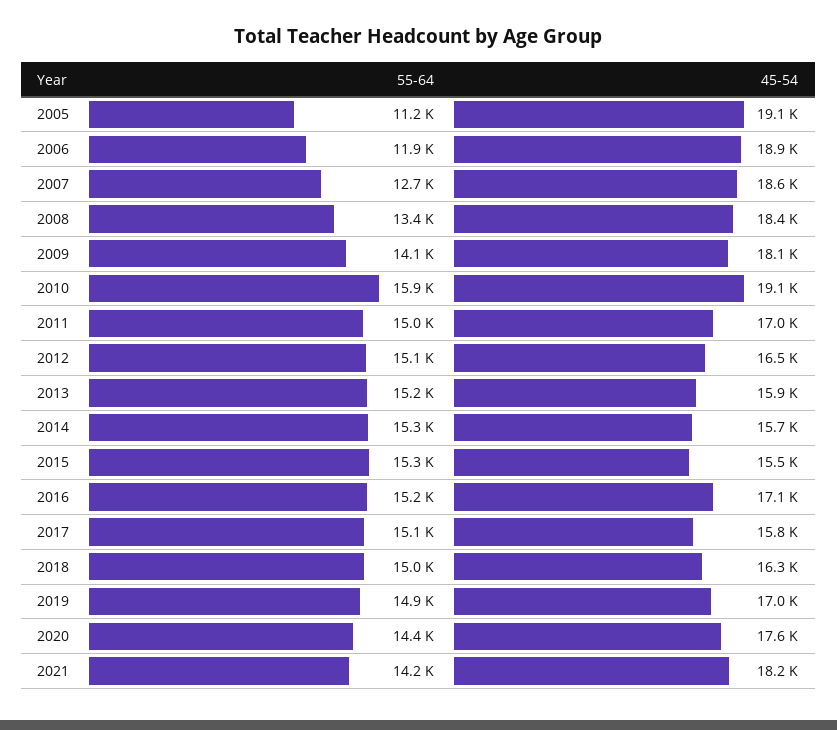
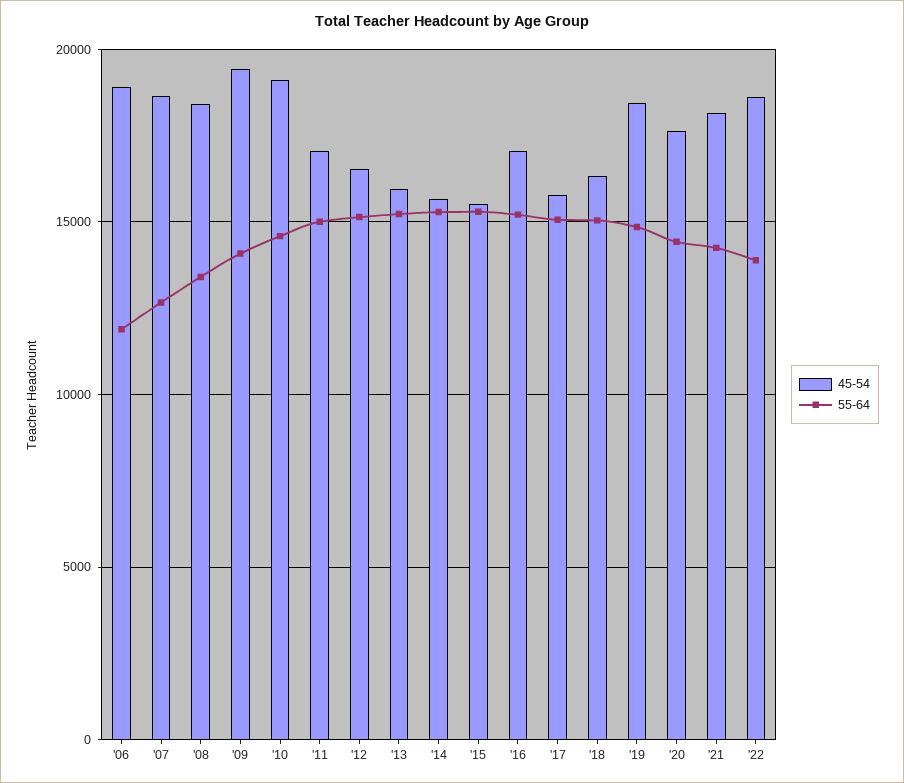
55-64, 2005: 11200 -> none
45-54, 2005: 19100 -> none
45-54, 2009: 18100 -> 19500
55-64, 2010: 15900 -> 14500
45-54, 2019: 17000 -> 18500
45-54, '22: none -> 18500
55-64, '22: none -> 14000

